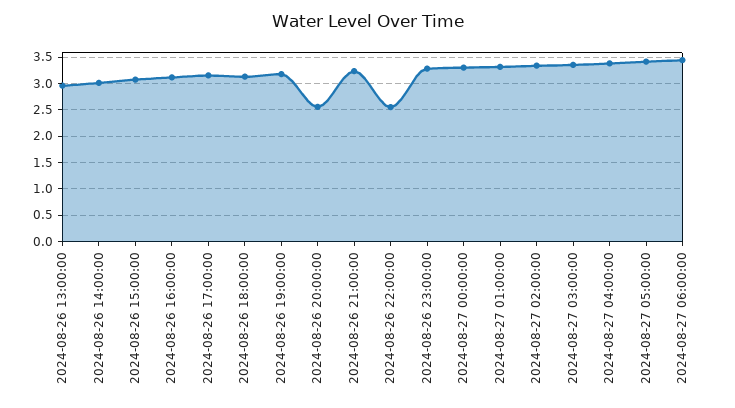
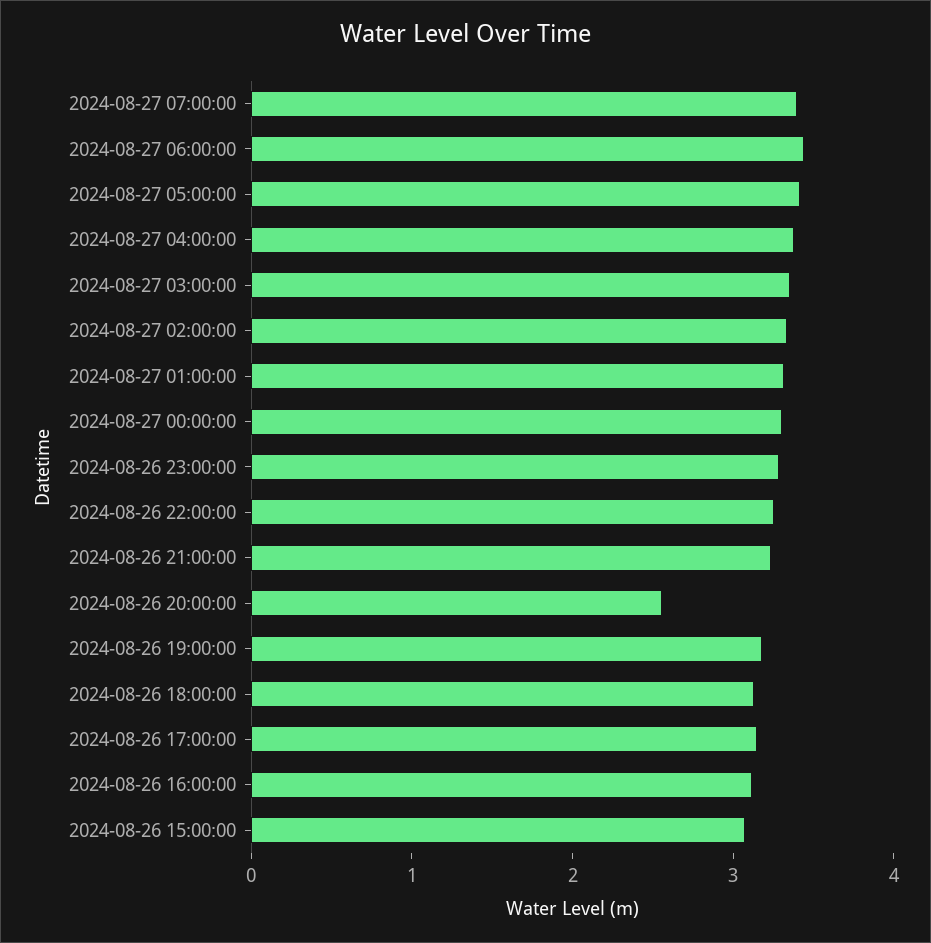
2024-08-26 13:00:00: 3 -> none
2024-08-26 14:00:00: 3 -> none
2024-08-26 22:00:00: 2.5 -> 3.2
2024-08-27 07:00:00: none -> 3.4

